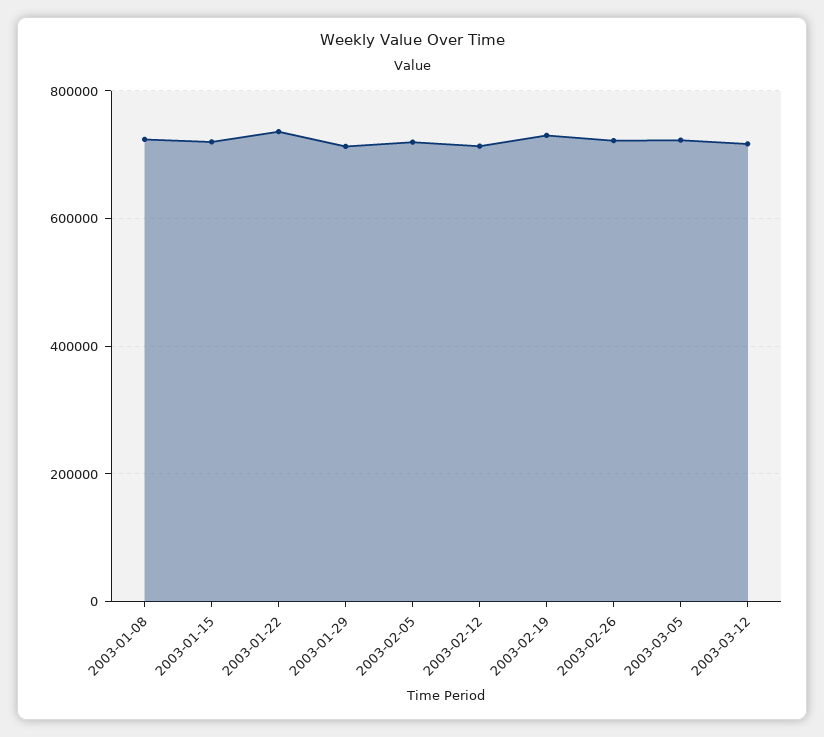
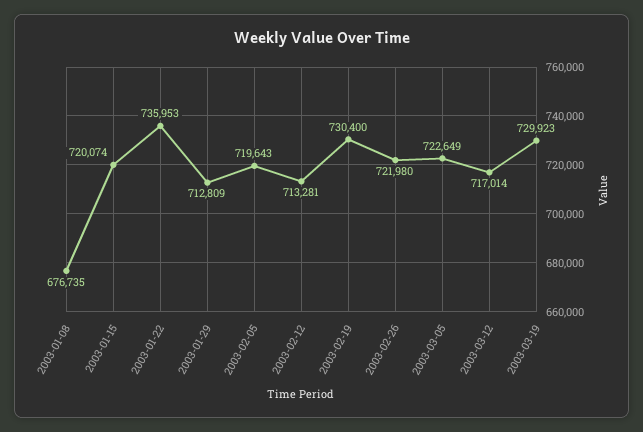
2003-01-08: 720000 -> 676735
2003-03-19: none -> 729923

